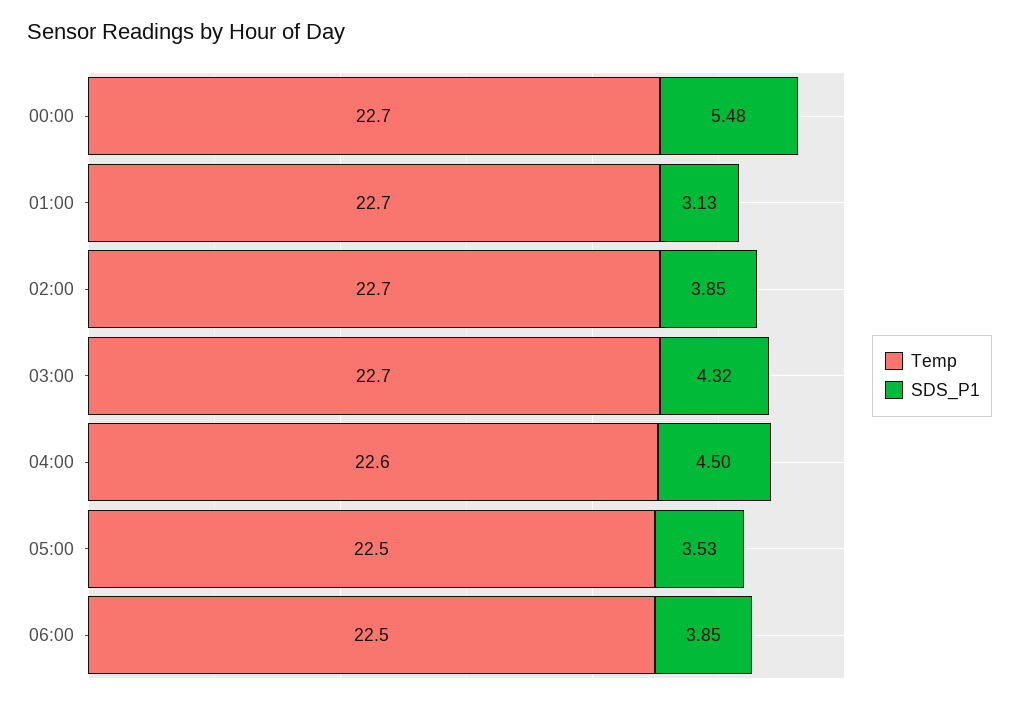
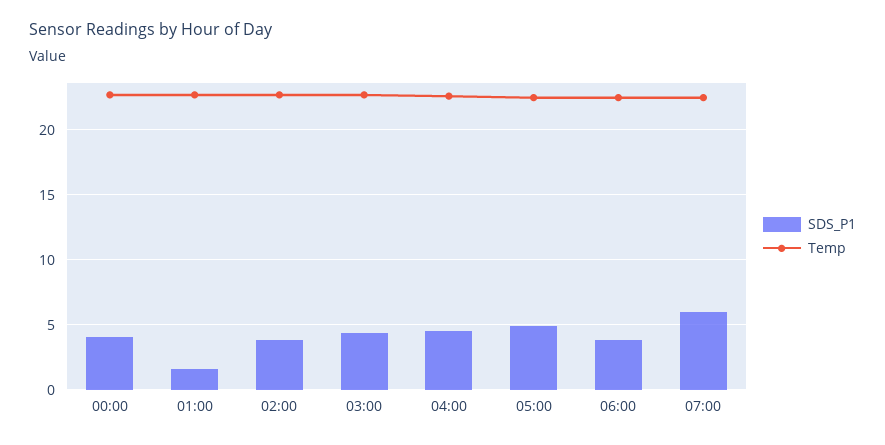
SDS_P1, 00:00: 5.48 -> 4
SDS_P1, 01:00: 3.13 -> 1.5
SDS_P1, 05:00: 3.53 -> 5
SDS_P1, 07:00: none -> 6
Temp, 07:00: none -> 22.5

